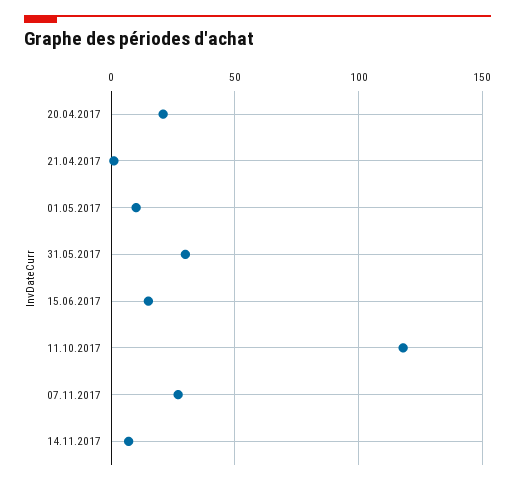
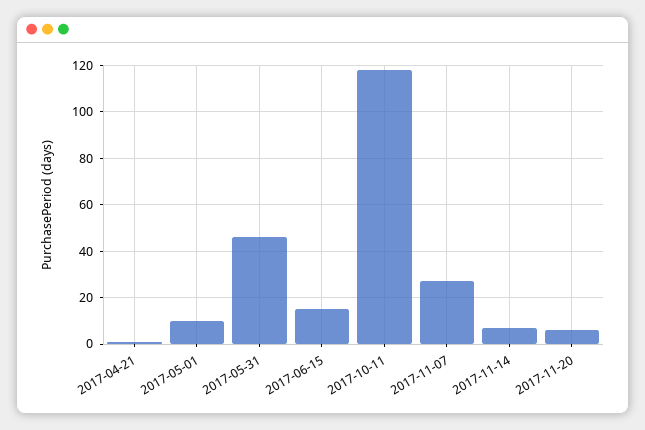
20.04.2017: 20 -> none
31.05.2017: 30 -> 45
2017-11-20: none -> 5

